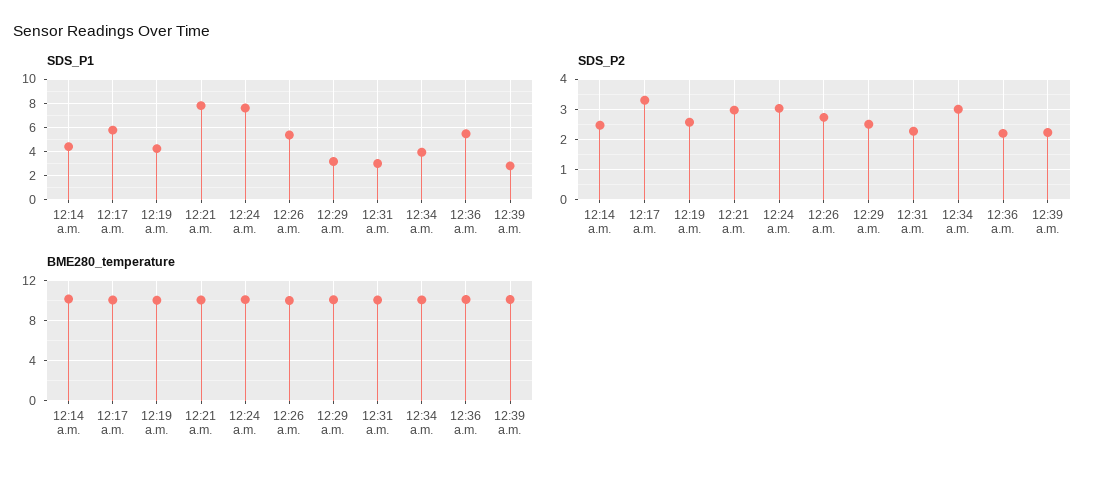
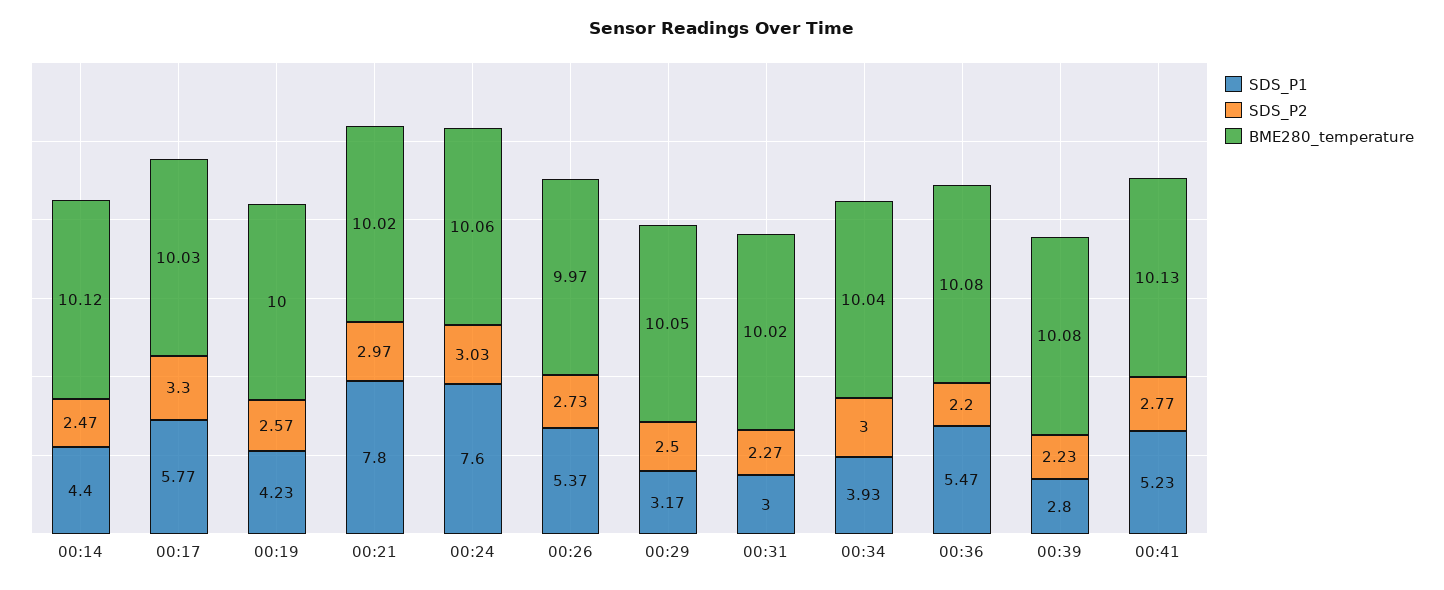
SDS_P1, 00:41: none -> 5.23
SDS_P2, 00:41: none -> 2.77
BME280_temperature, 00:41: none -> 10.13

